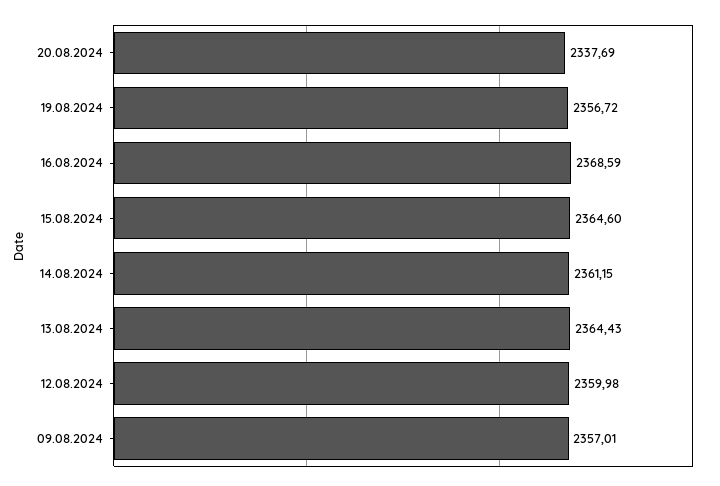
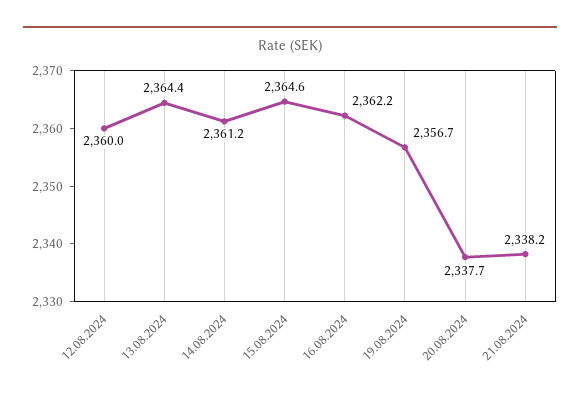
16.08.2024: 2368.59 -> 2362.2
09.08.2024: 2357.01 -> none
21.08.2024: none -> 2338.2

